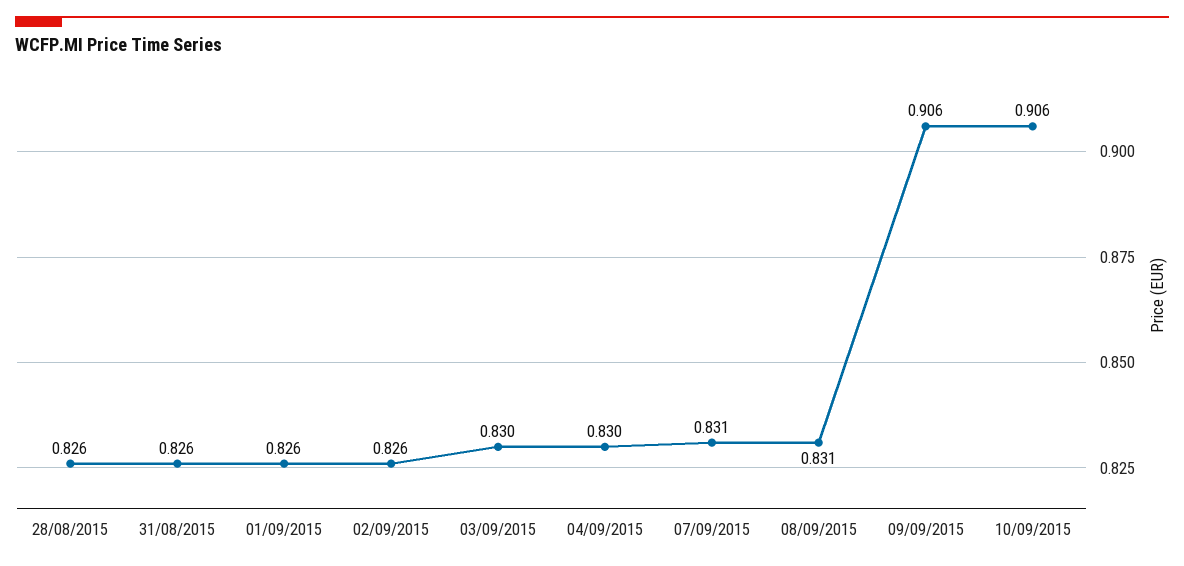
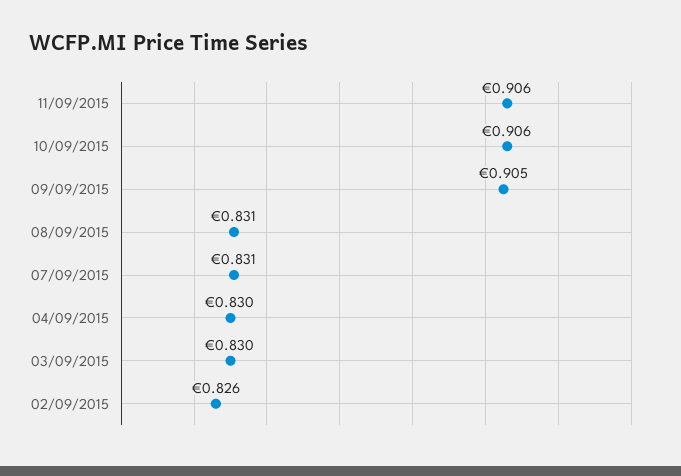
28/08/2015: 0.826 -> none
31/08/2015: 0.826 -> none
01/09/2015: 0.826 -> none
09/09/2015: 0.906 -> 0.905
11/09/2015: none -> 0.906

